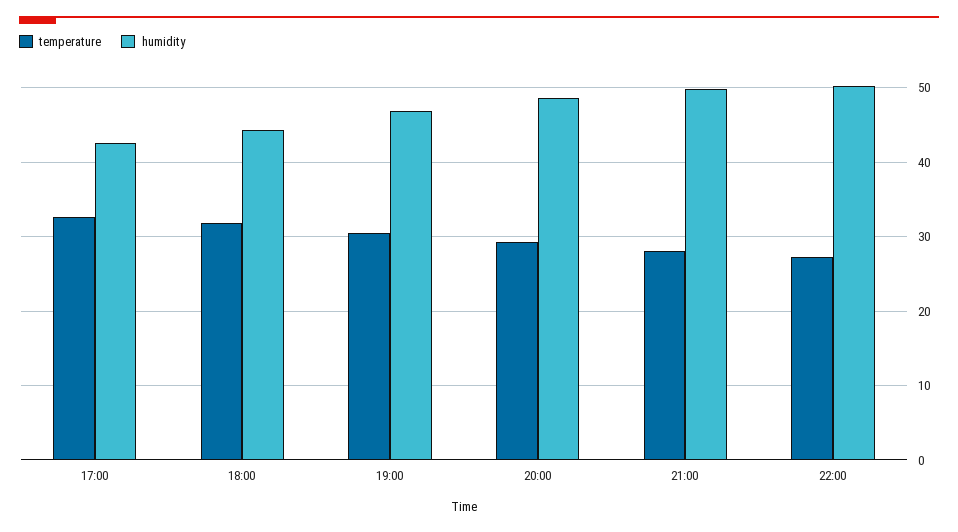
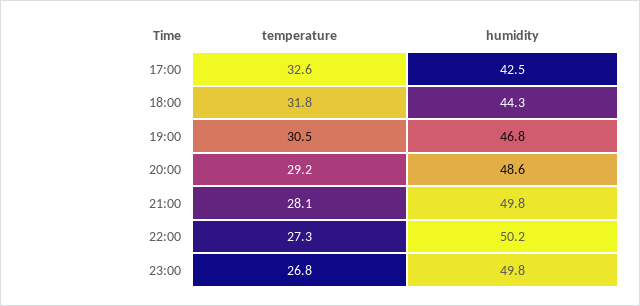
temperature, 23:00: none -> 26.8
humidity, 23:00: none -> 49.8

